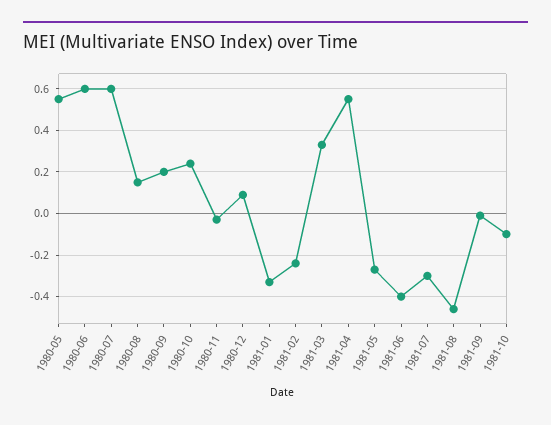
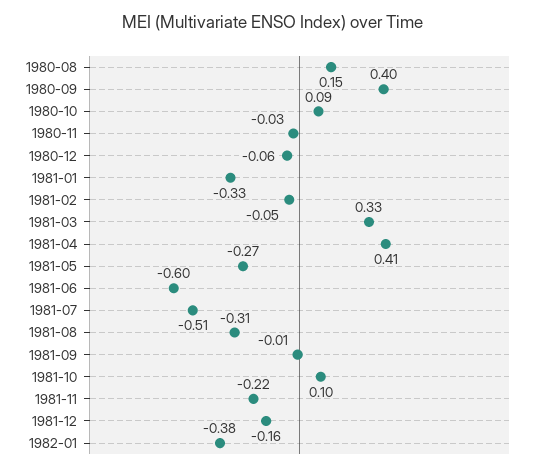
1980-05: 0.55 -> none
1980-06: 0.6 -> none
1980-07: 0.6 -> none
1980-09: 0.2 -> 0.4
1980-10: 0.25 -> 0.09
1980-12: 0.1 -> -0.06
1981-02: -0.25 -> -0.05
1981-04: 0.55 -> 0.41
1981-06: -0.4 -> -0.6
1981-07: -0.3 -> -0.51
1981-08: -0.45 -> -0.31
1981-10: -0.1 -> 0.1
1981-11: none -> -0.22
1981-12: none -> -0.16
1982-01: none -> -0.38

